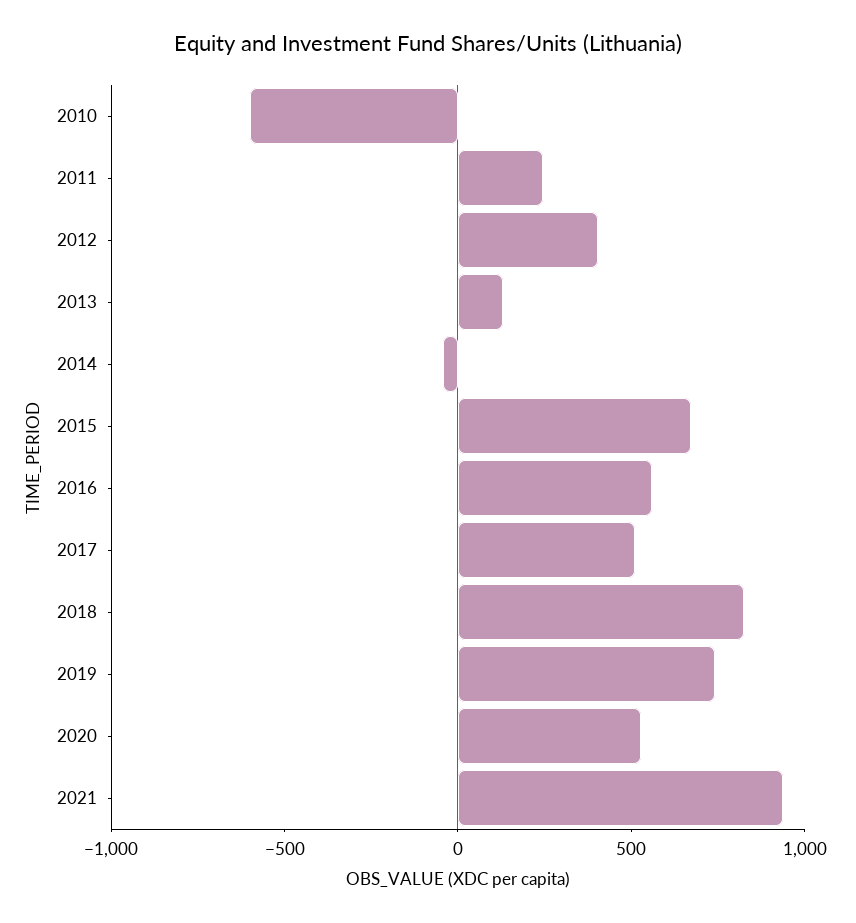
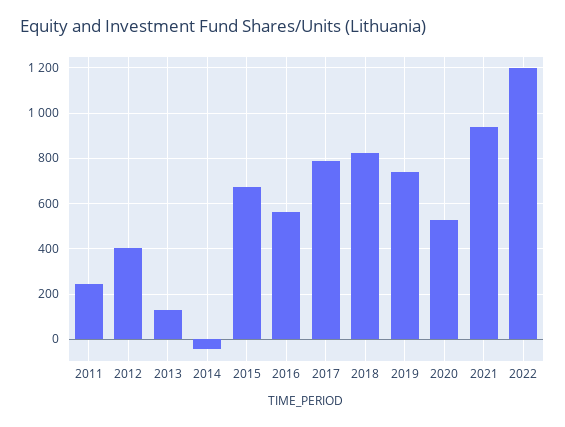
2010: -600 -> none
2017: 500 -> 800
2022: none -> 1200

